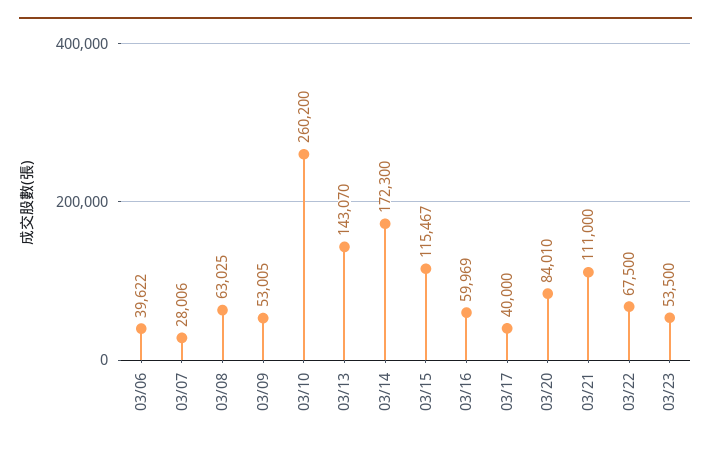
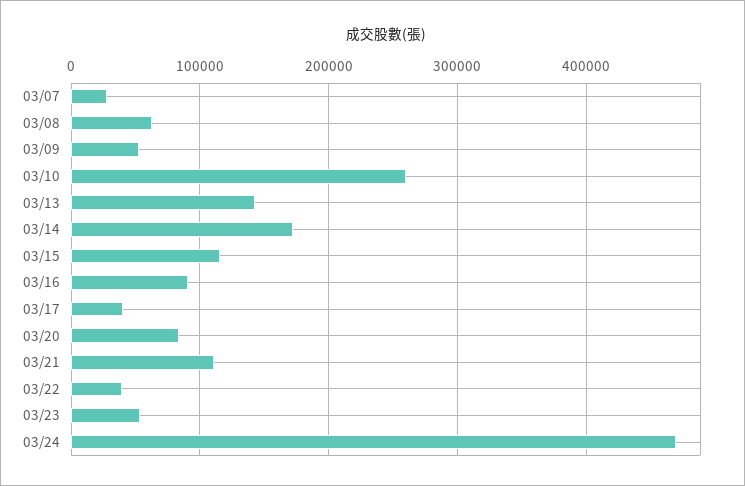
03/06: 39622 -> none
03/16: 59969 -> 90000
03/22: 67500 -> 40000
03/24: none -> 470000

